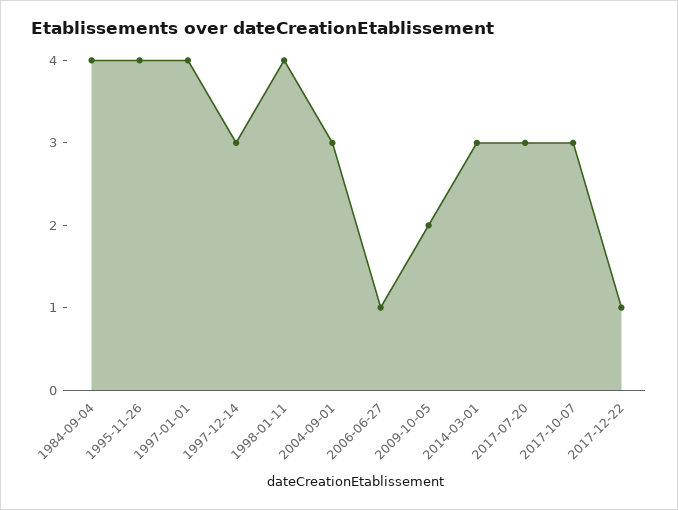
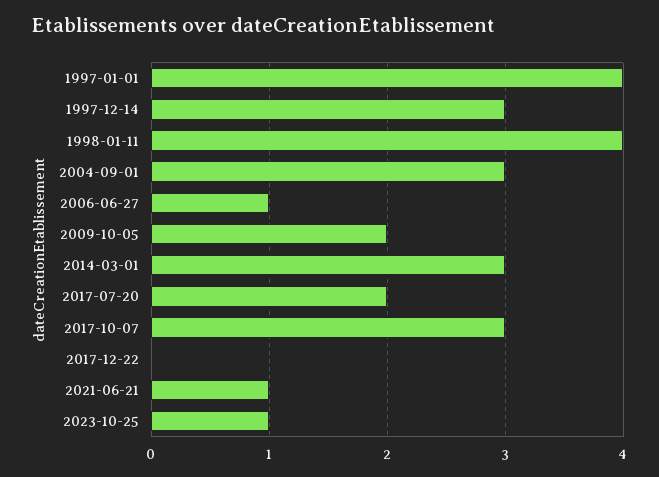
1984-09-04: 4 -> none
1995-11-26: 4 -> none
2017-07-20: 3 -> 2
2017-12-22: 1 -> 0
2021-06-21: none -> 1
2023-10-25: none -> 1

